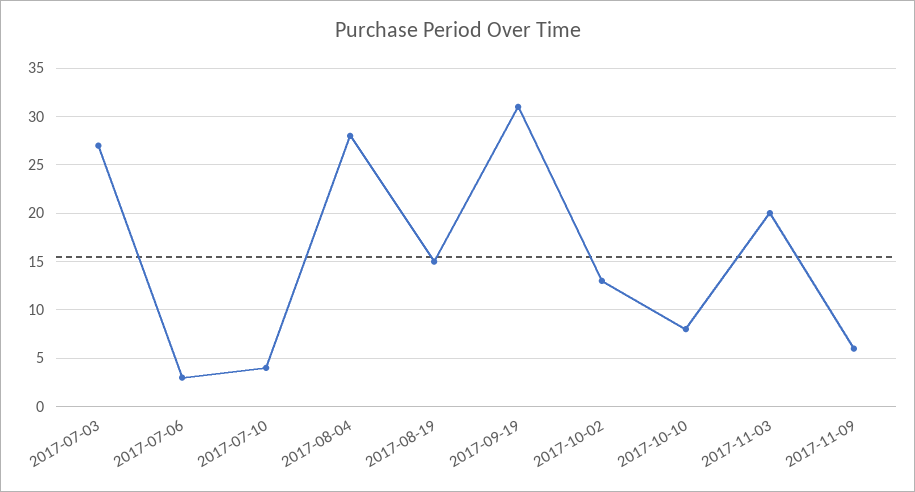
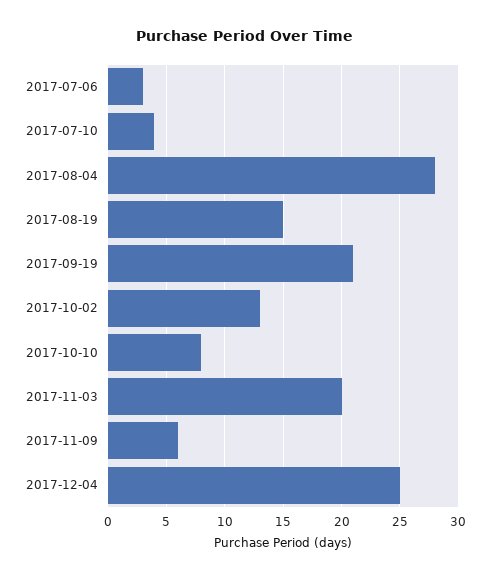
2017-07-03: 27 -> none
2017-09-19: 31 -> 21
2017-12-04: none -> 25

